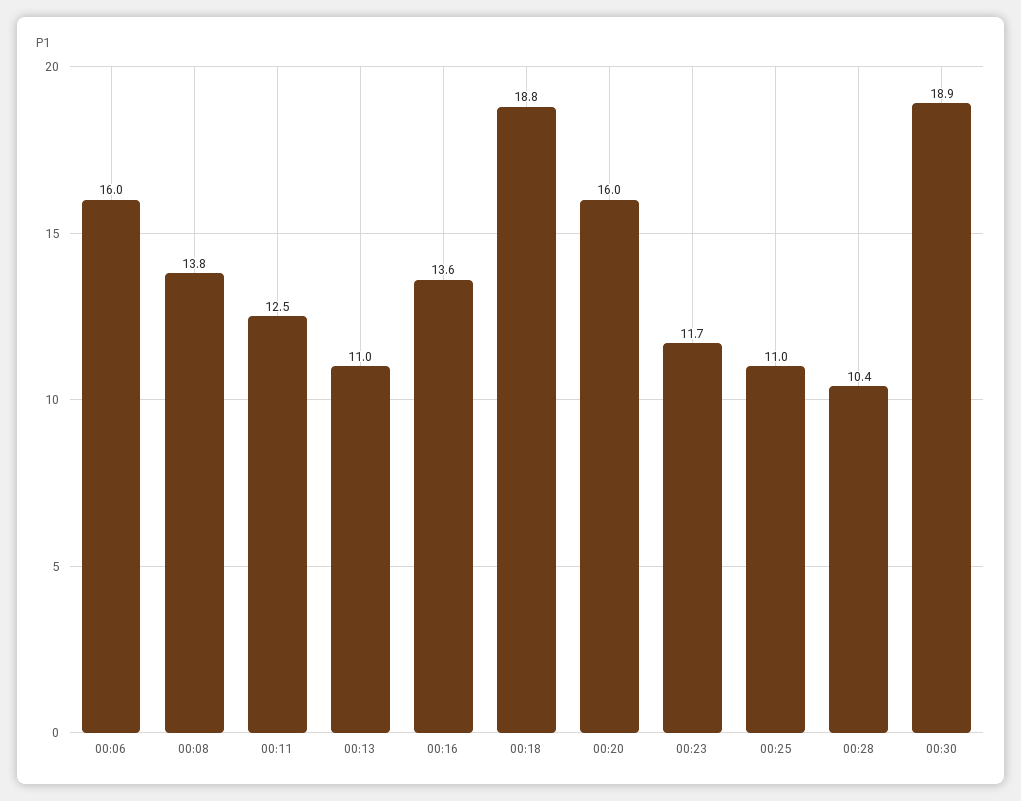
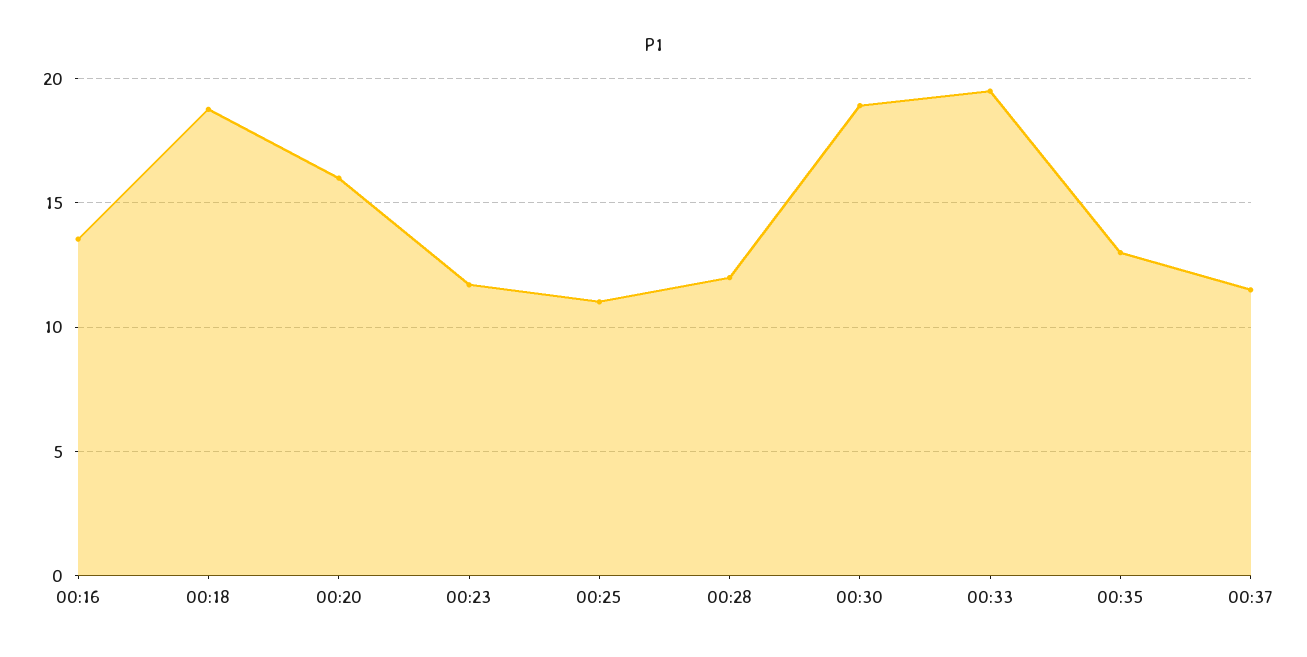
00:06: 16 -> none
00:08: 13.8 -> none
00:11: 12.5 -> none
00:13: 11 -> none
00:28: 10.4 -> 12
00:33: none -> 19.5
00:35: none -> 13
00:37: none -> 11.5

